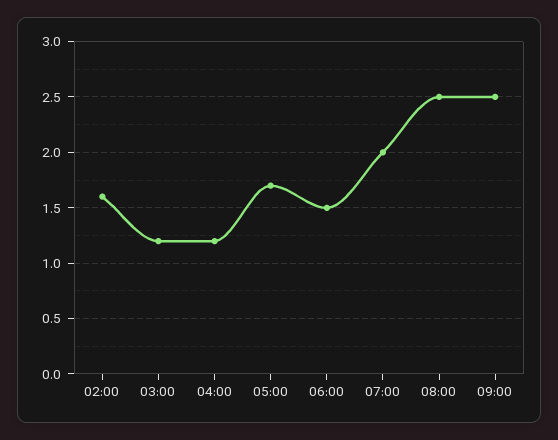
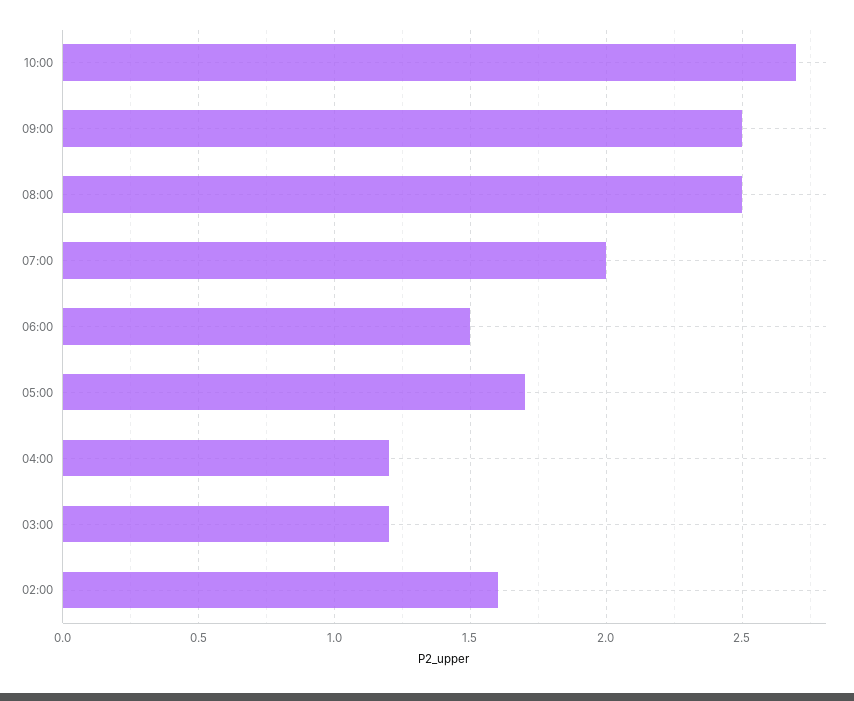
10:00: none -> 2.7

